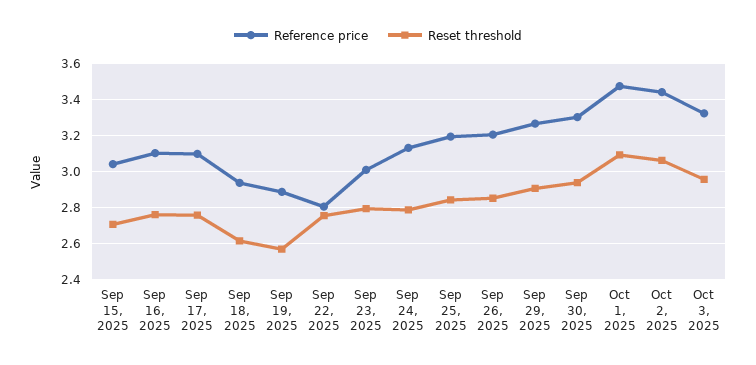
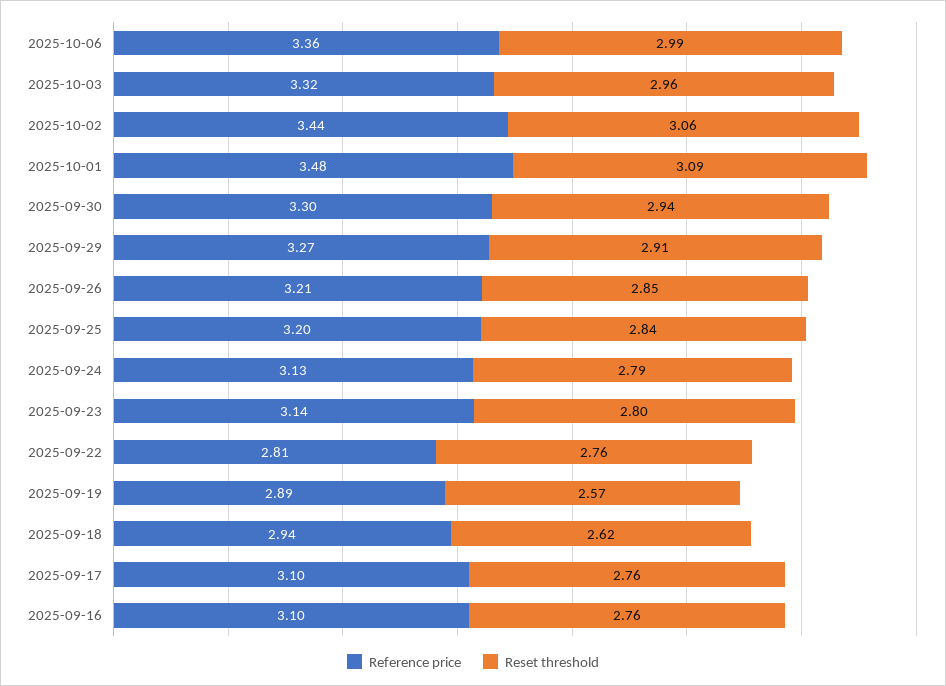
Reference price, Sep 15, 2025: 3.05 -> none
Reset threshold, Sep 15, 2025: 2.7 -> none
Reference price, Sep 23, 2025: 3 -> 3.14
Reference price, 2025-10-06: none -> 3.36
Reset threshold, 2025-10-06: none -> 2.99

